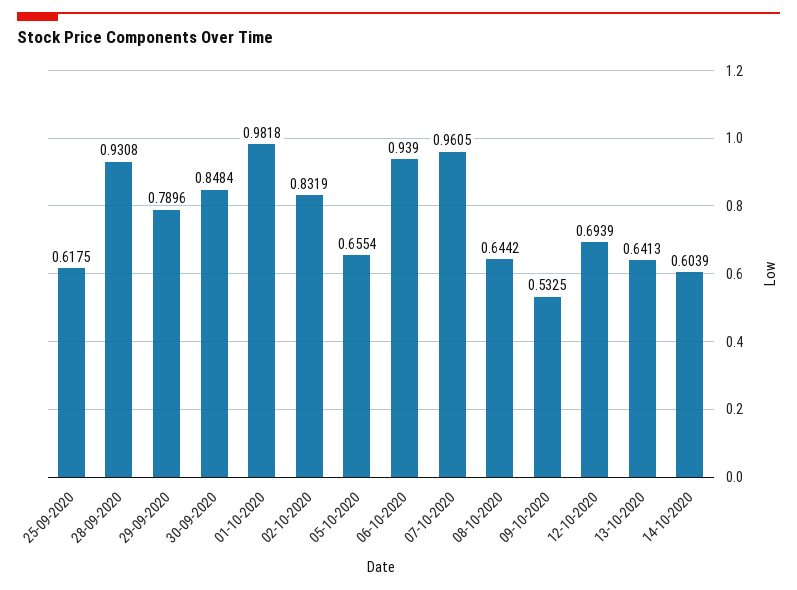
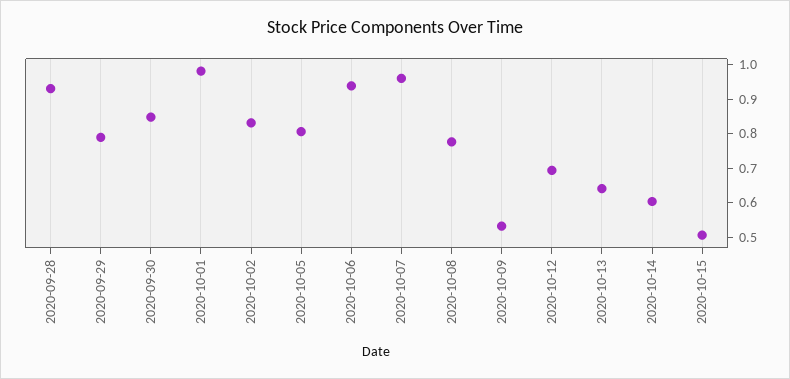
25-09-2020: 0.6175 -> none
05-10-2020: 0.6554 -> 0.8
08-10-2020: 0.6442 -> 0.775
2020-10-15: none -> 0.5

